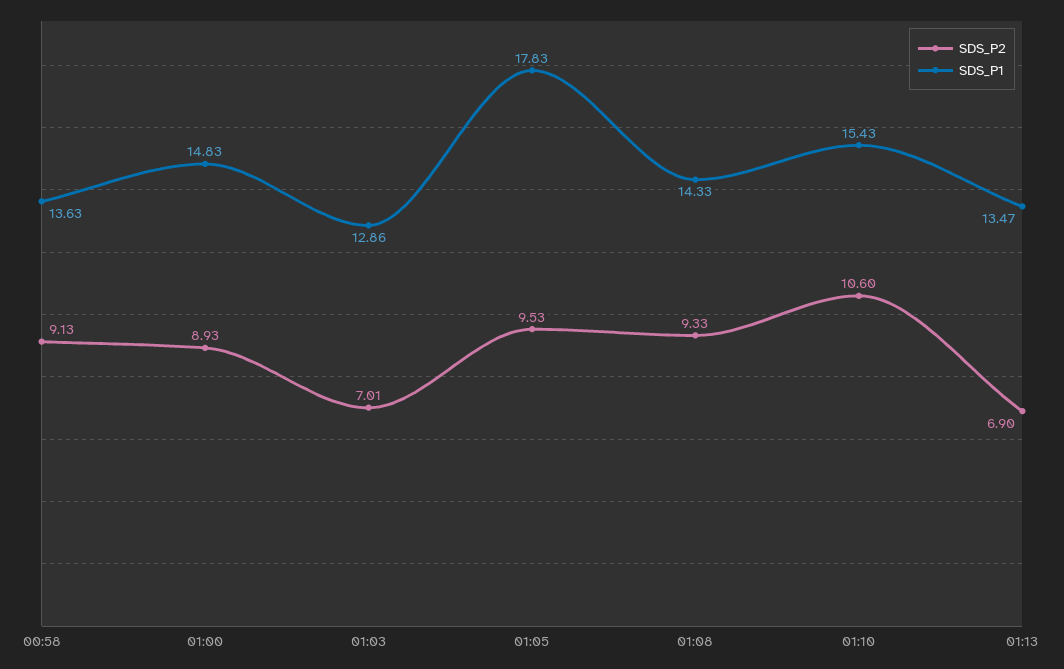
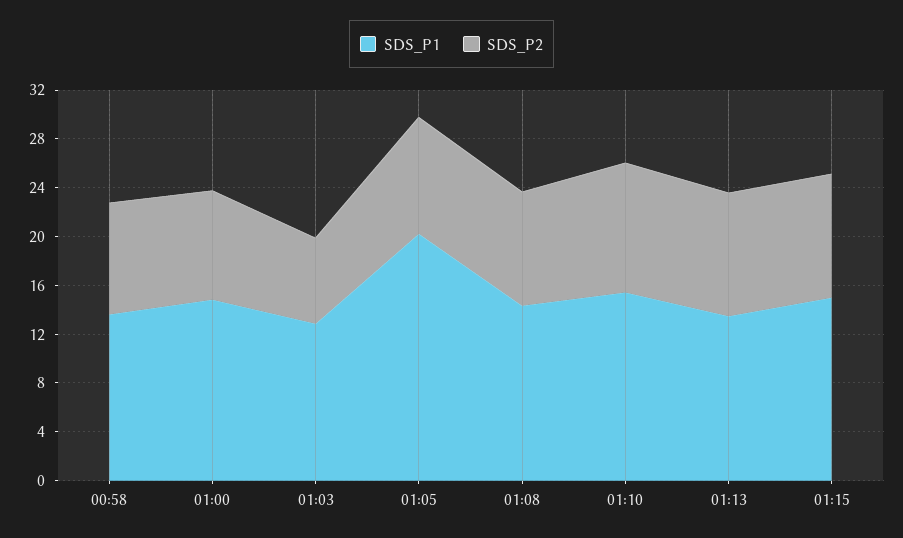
SDS_P1, 01:05: 17.83 -> 20
SDS_P2, 01:13: 6.9 -> 10
SDS_P1, 01:15: none -> 15
SDS_P2, 01:15: none -> 10

